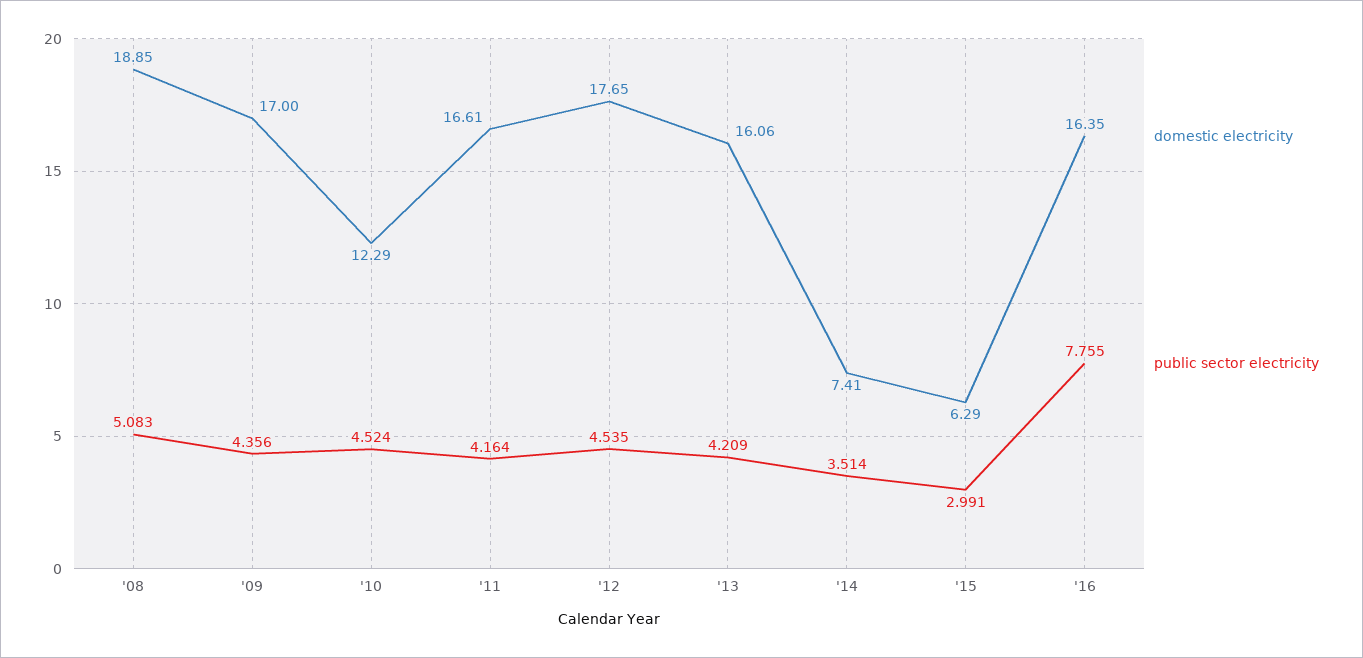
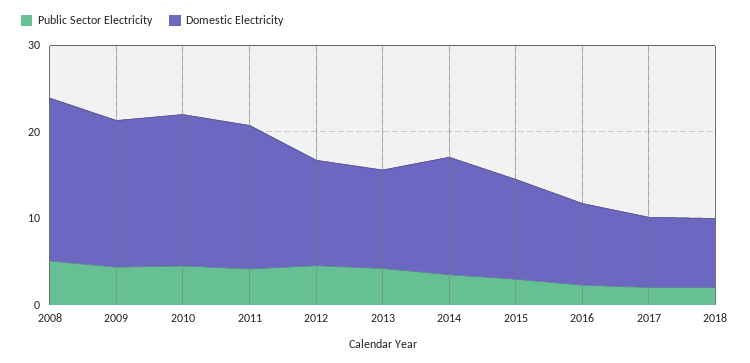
domestic electricity, '10: 12.29 -> 18
domestic electricity, '12: 17.65 -> 12
domestic electricity, '13: 16.06 -> 12
domestic electricity, '14: 7.41 -> 14
domestic electricity, '15: 6.29 -> 12
domestic electricity, '16: 16.35 -> 10
public sector electricity, '16: 7.755 -> 2
public sector electricity, 2017: none -> 2
domestic electricity, 2017: none -> 8
public sector electricity, 2018: none -> 2
domestic electricity, 2018: none -> 8

